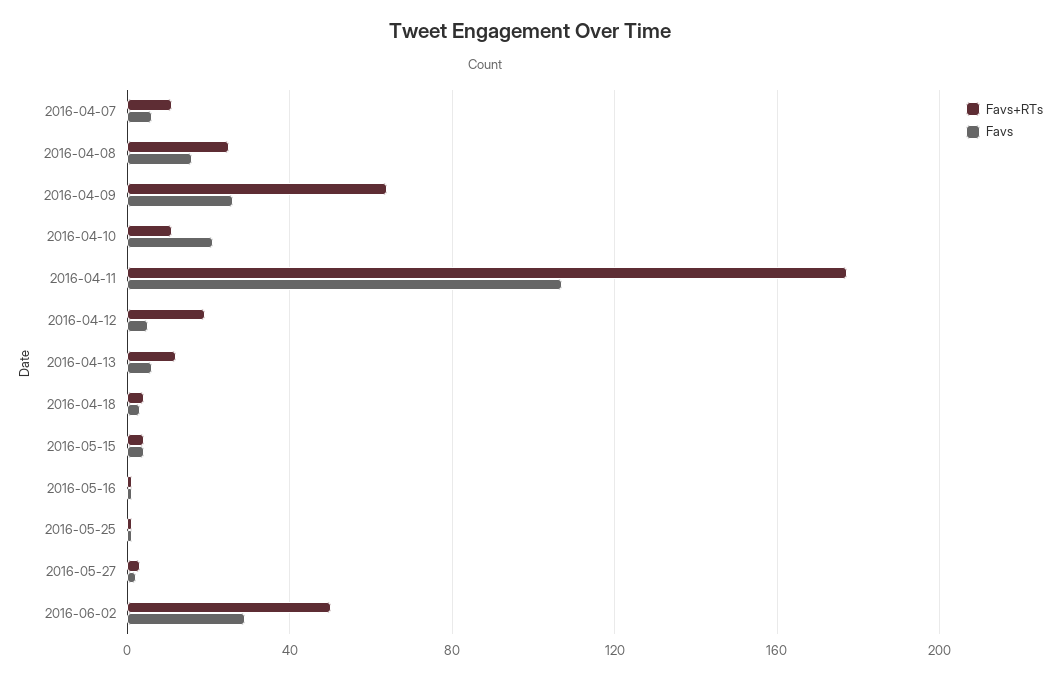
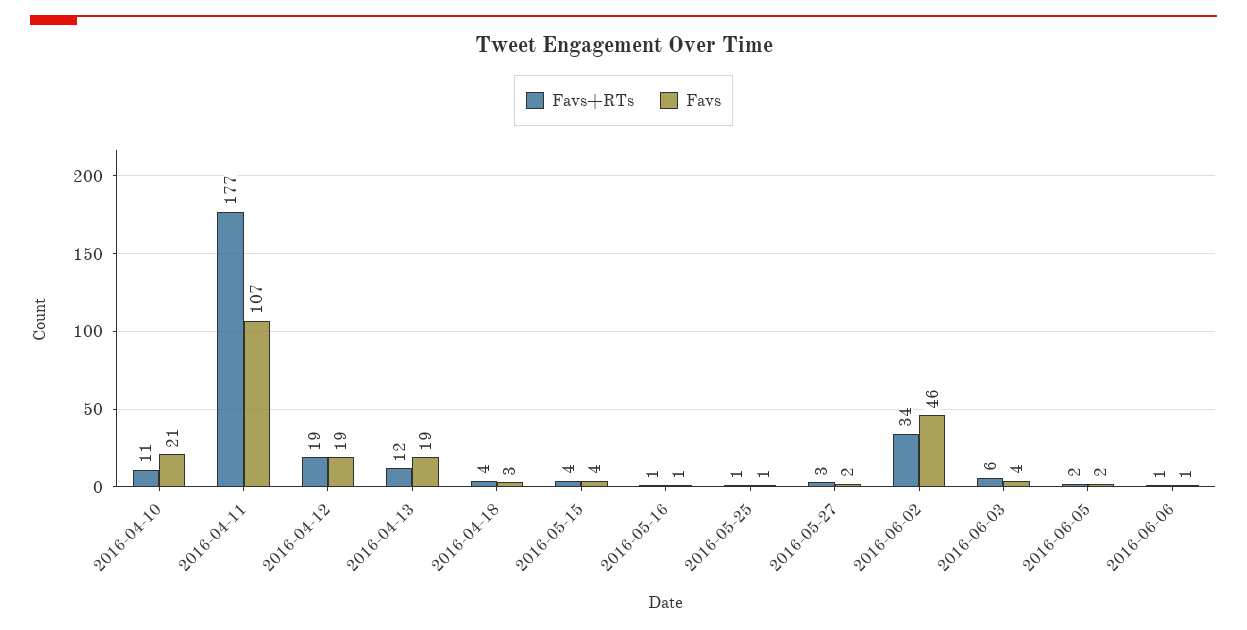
Favs+RTs, 2016-04-07: 10 -> none
Favs, 2016-04-07: 5 -> none
Favs+RTs, 2016-04-08: 25 -> none
Favs, 2016-04-08: 15 -> none
Favs+RTs, 2016-04-09: 65 -> none
Favs, 2016-04-09: 25 -> none
Favs, 2016-04-12: 5 -> 19
Favs, 2016-04-13: 5 -> 19
Favs+RTs, 2016-06-02: 50 -> 34
Favs, 2016-06-02: 30 -> 46
Favs+RTs, 2016-06-03: none -> 6
Favs, 2016-06-03: none -> 4
Favs+RTs, 2016-06-05: none -> 2
Favs, 2016-06-05: none -> 2
Favs+RTs, 2016-06-06: none -> 1
Favs, 2016-06-06: none -> 1

